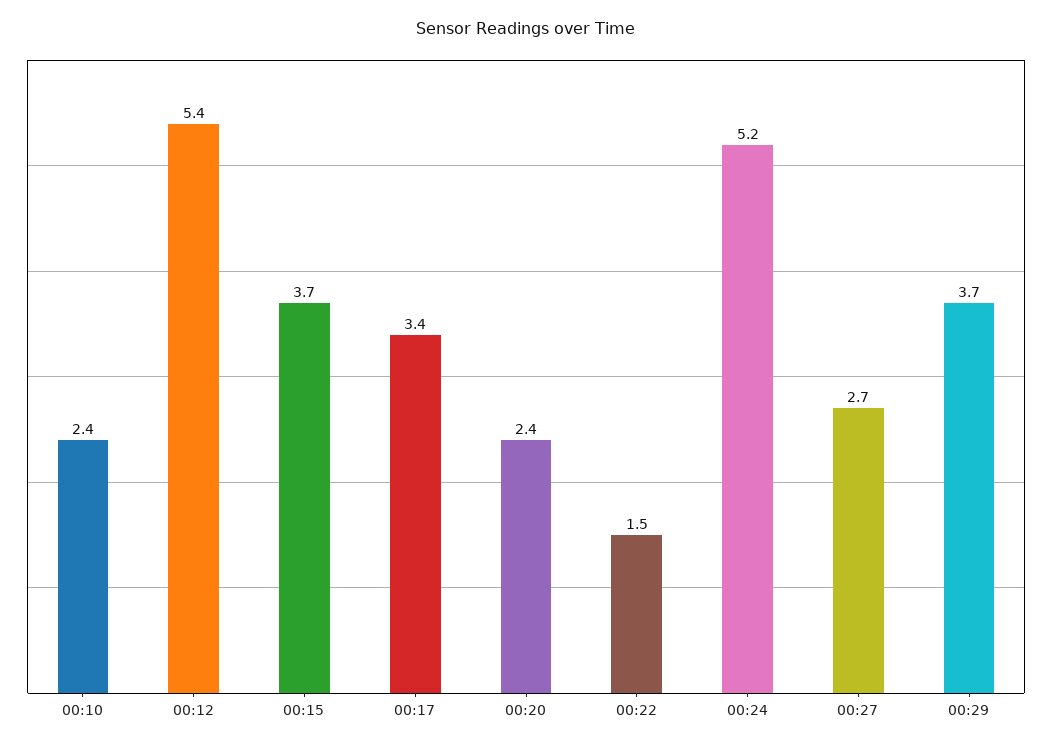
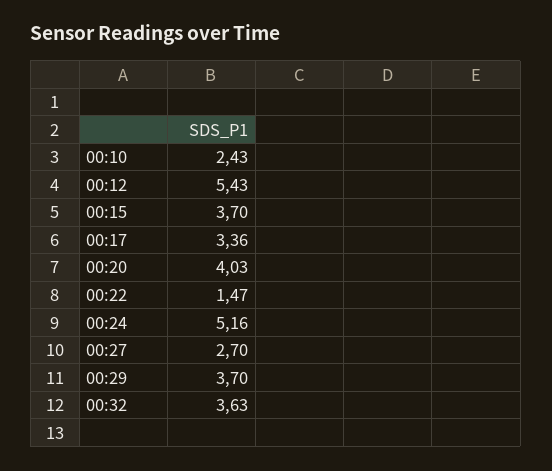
00:20: 2.4 -> 4.03
00:32: none -> 3.63

